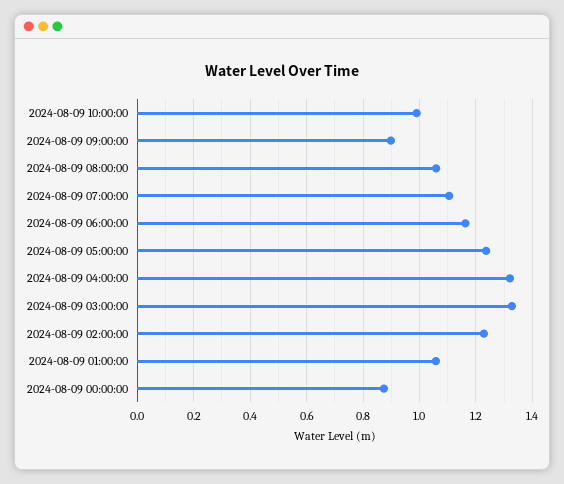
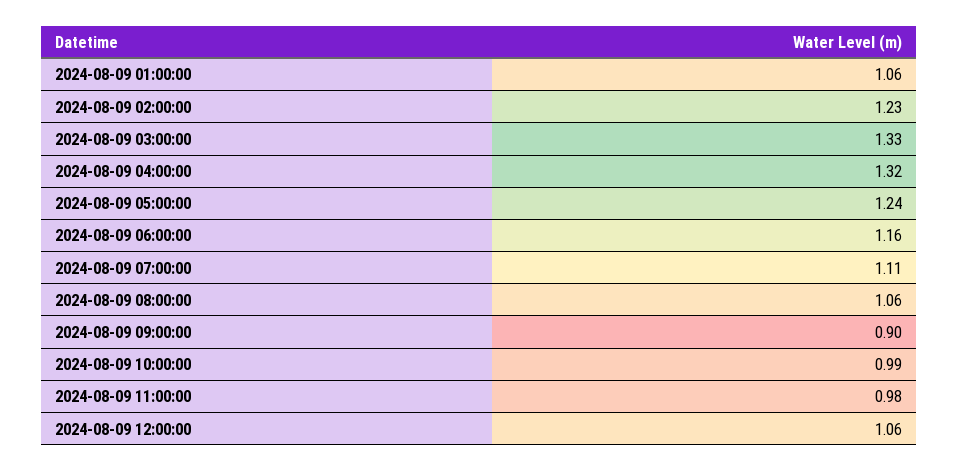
2024-08-09 00:00:00: 0.875 -> none
2024-08-09 11:00:00: none -> 0.98
2024-08-09 12:00:00: none -> 1.06

